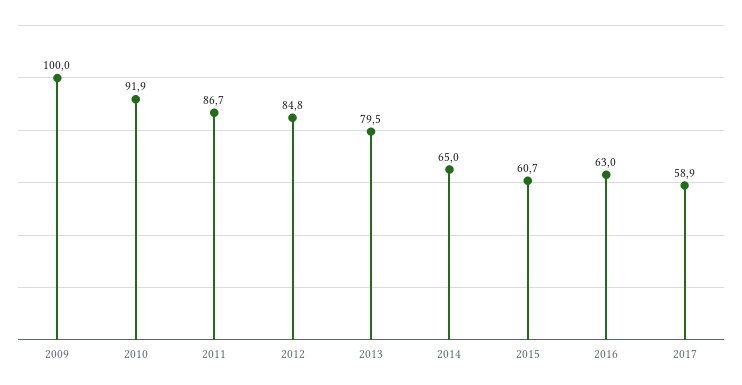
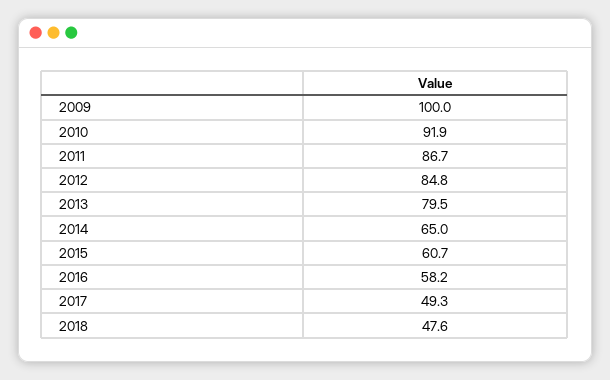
2016: 63 -> 58.2
2017: 58.9 -> 49.3
2018: none -> 47.6

